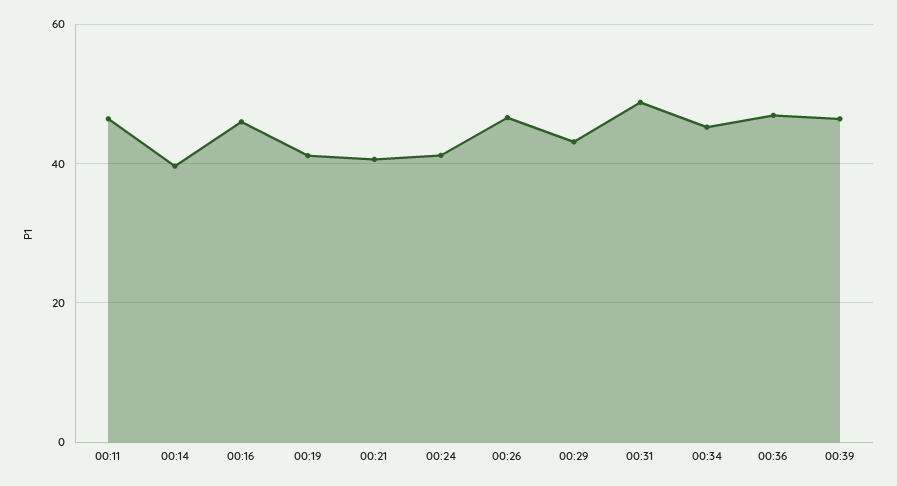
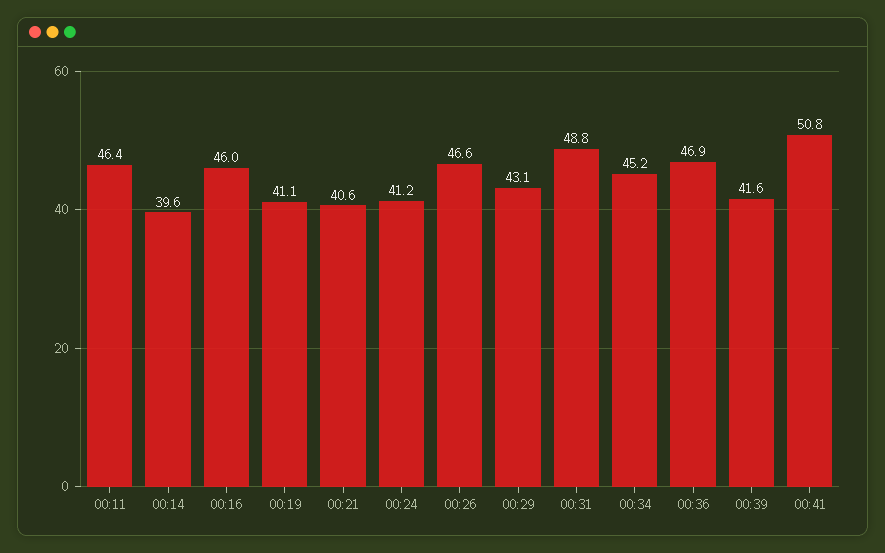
00:39: 46 -> 41.6
00:41: none -> 50.8

